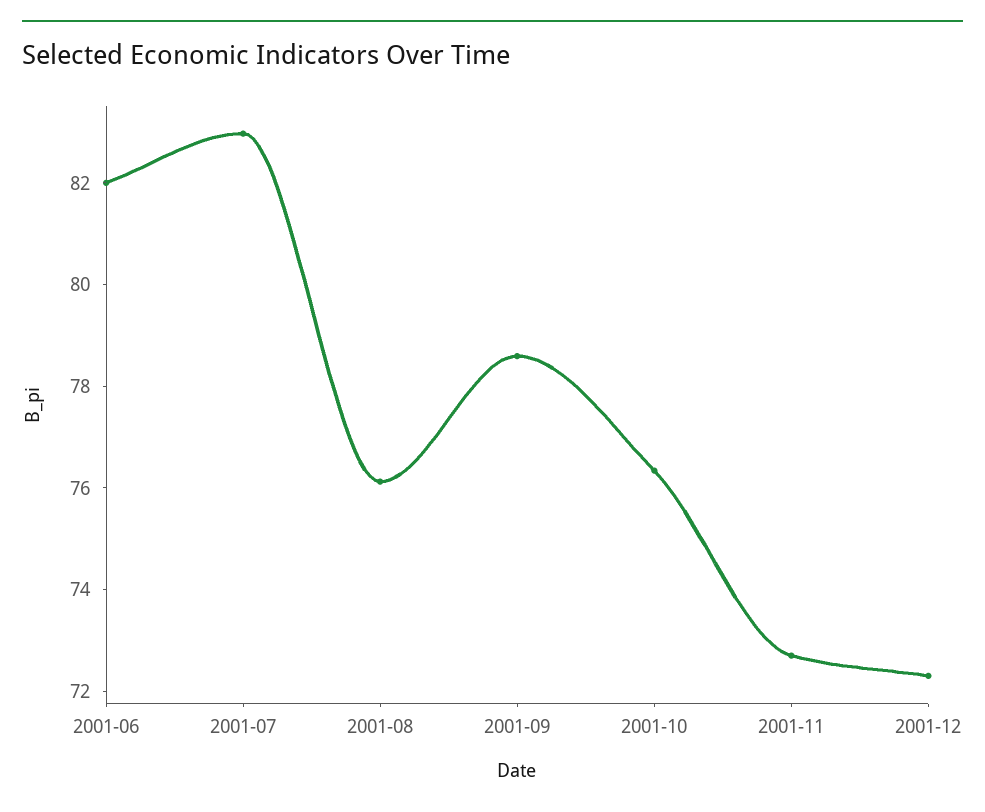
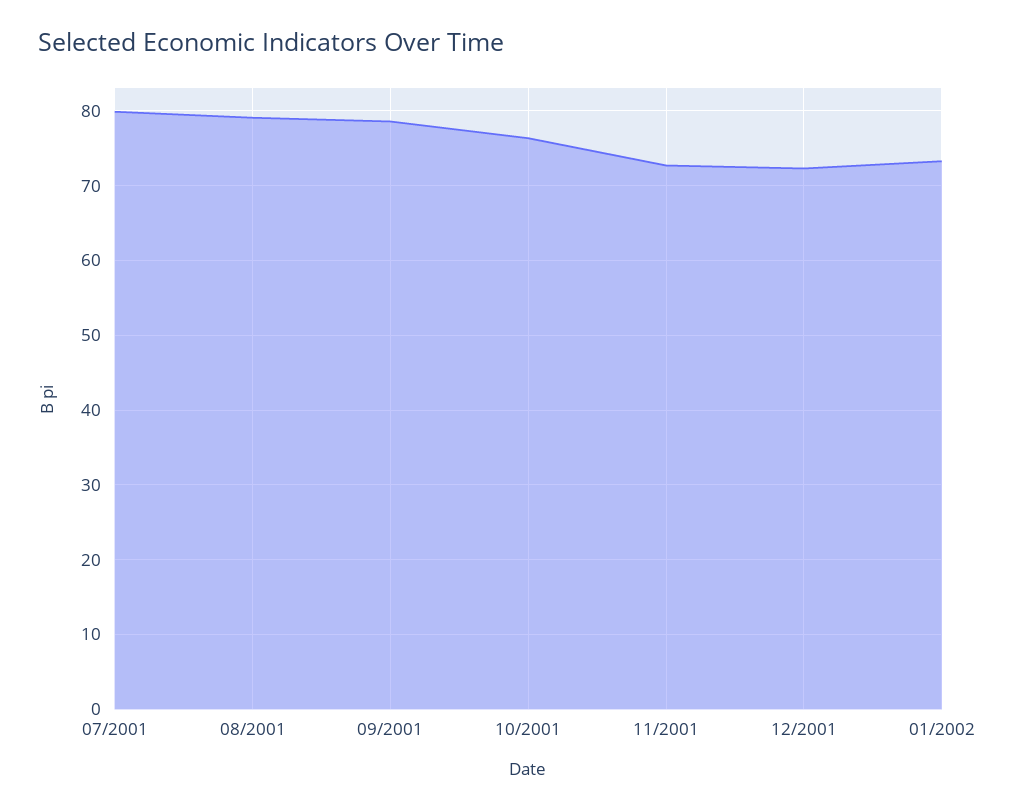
2001-06: 82 -> none
2001-07: 83 -> 80
2001-08: 76 -> 79
01/2002: none -> 73

